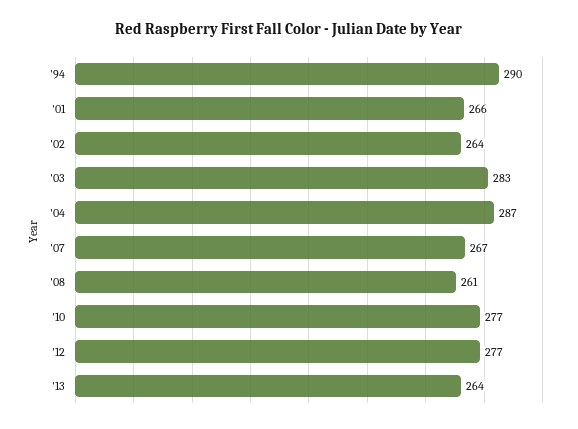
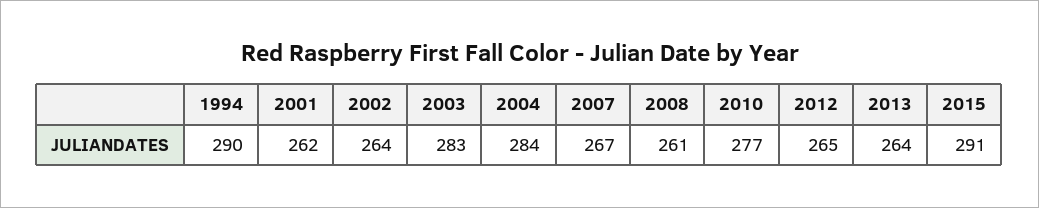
'01: 266 -> 262
'04: 287 -> 284
'12: 277 -> 265
2015: none -> 291

